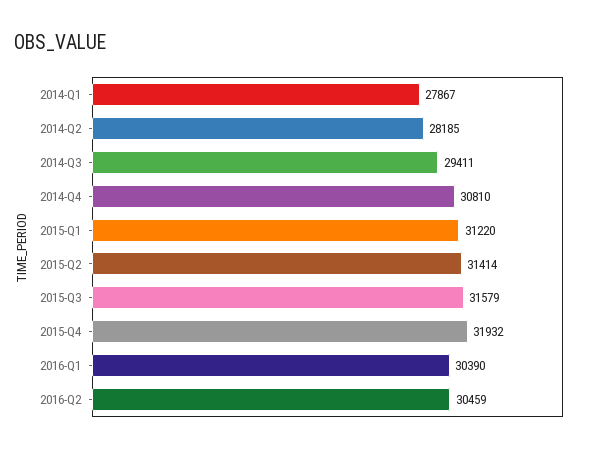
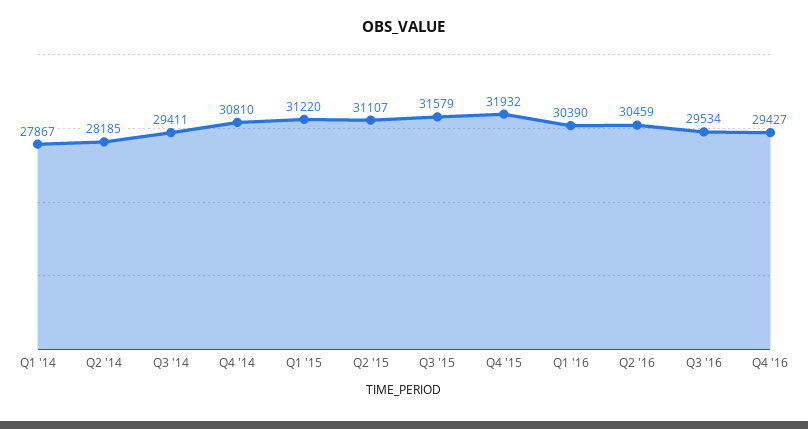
2015-Q2: 31414 -> 31107
Q3 '16: none -> 29534
Q4 '16: none -> 29427

